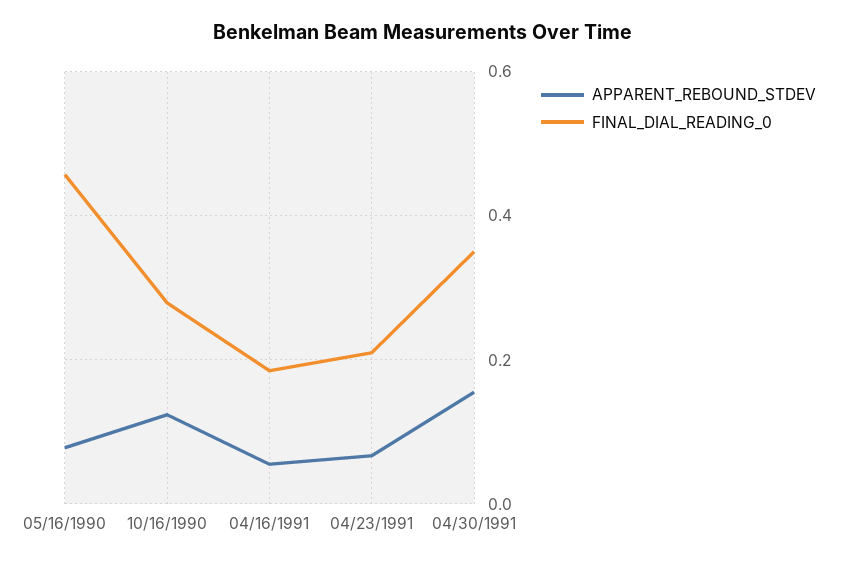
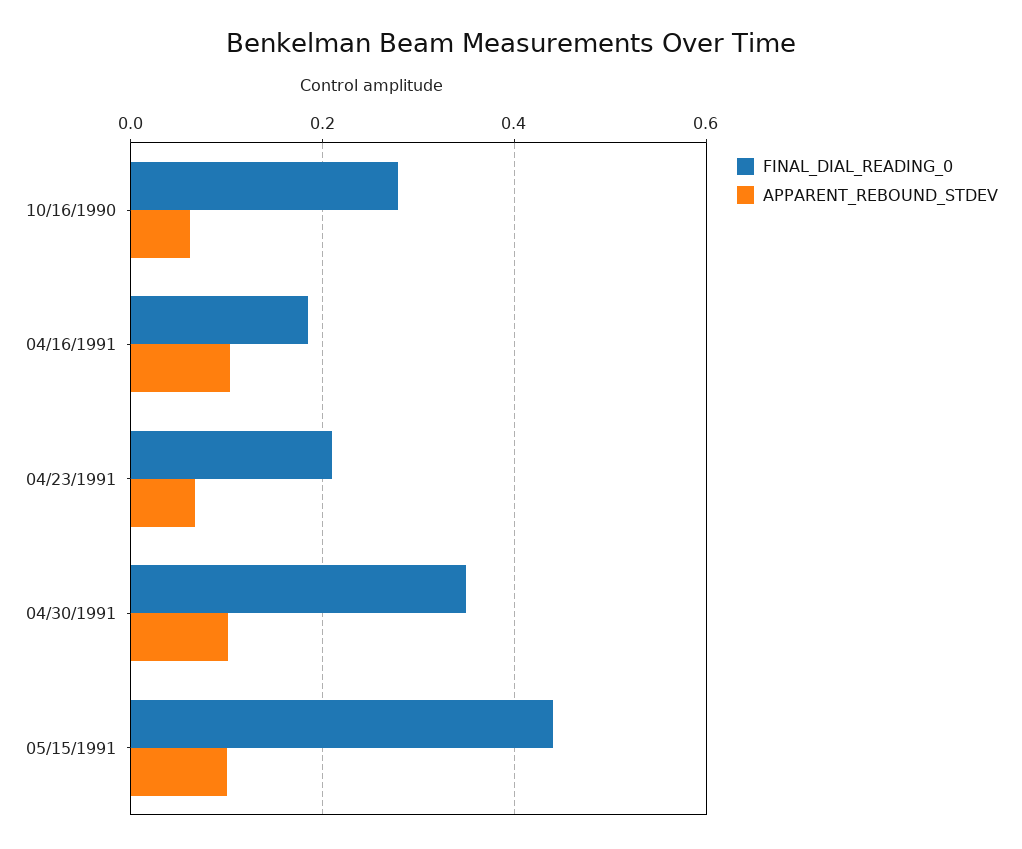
APPARENT_REBOUND_STDEV, 05/16/1990: 0.08 -> none
FINAL_DIAL_READING_0, 05/16/1990: 0.46 -> none
APPARENT_REBOUND_STDEV, 10/16/1990: 0.12 -> 0.06
APPARENT_REBOUND_STDEV, 04/16/1991: 0.06 -> 0.1
APPARENT_REBOUND_STDEV, 04/30/1991: 0.16 -> 0.1
FINAL_DIAL_READING_0, 05/15/1991: none -> 0.44
APPARENT_REBOUND_STDEV, 05/15/1991: none -> 0.1

